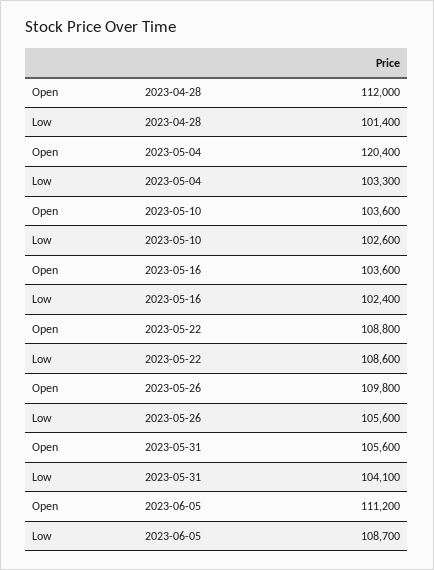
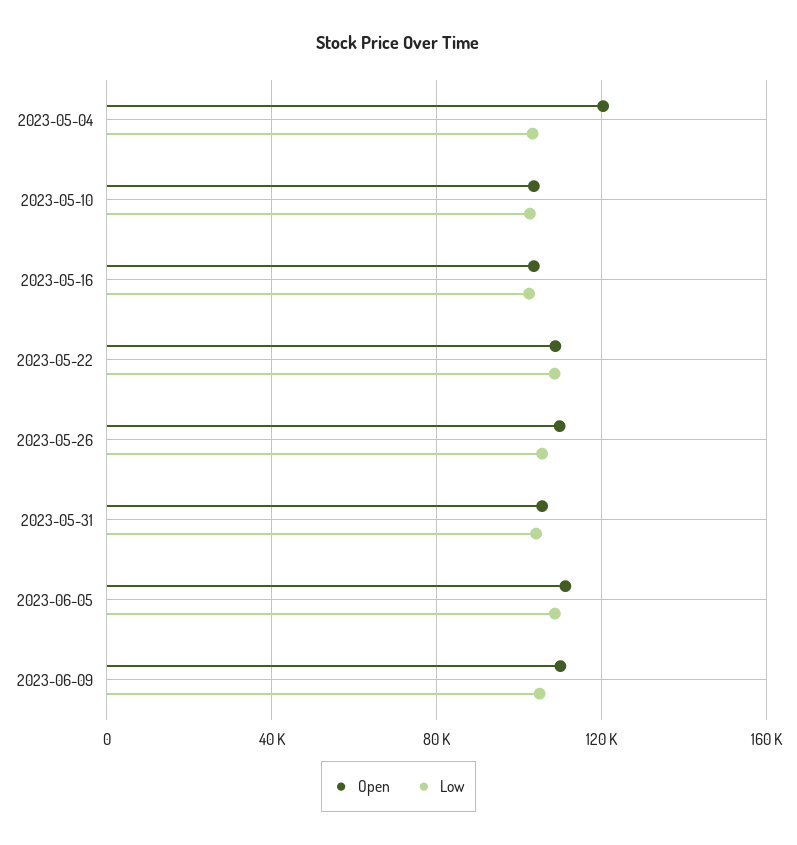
Open, 2023-04-28: 112000 -> none
Low, 2023-04-28: 101400 -> none
Open, 2023-06-09: none -> 110000
Low, 2023-06-09: none -> 105000

